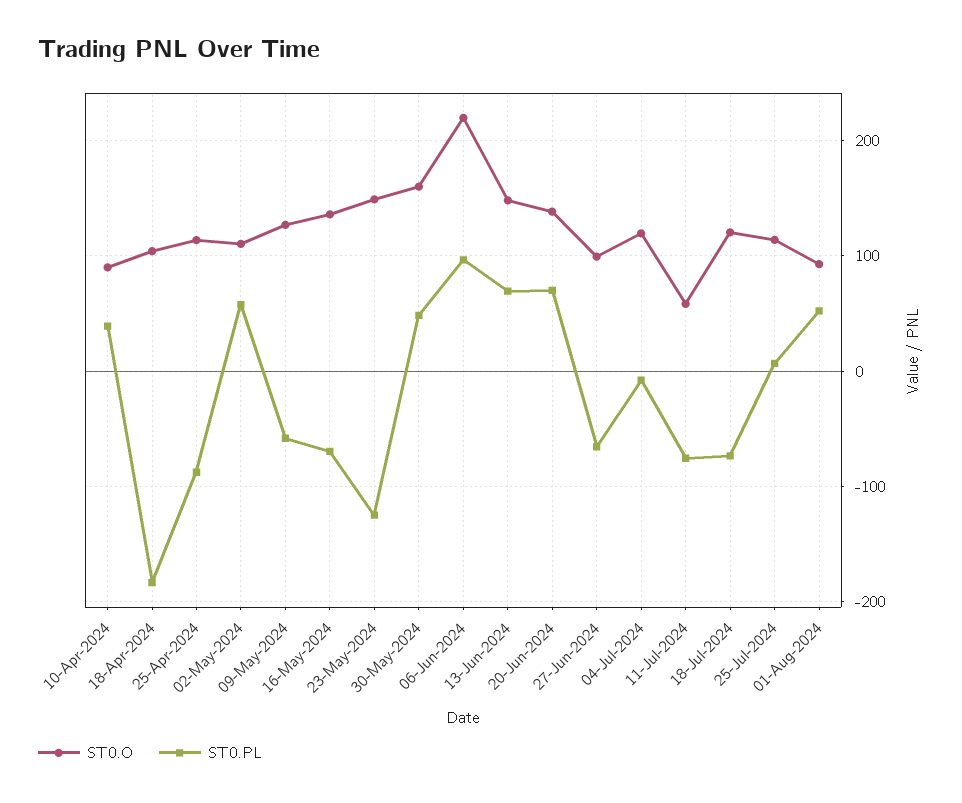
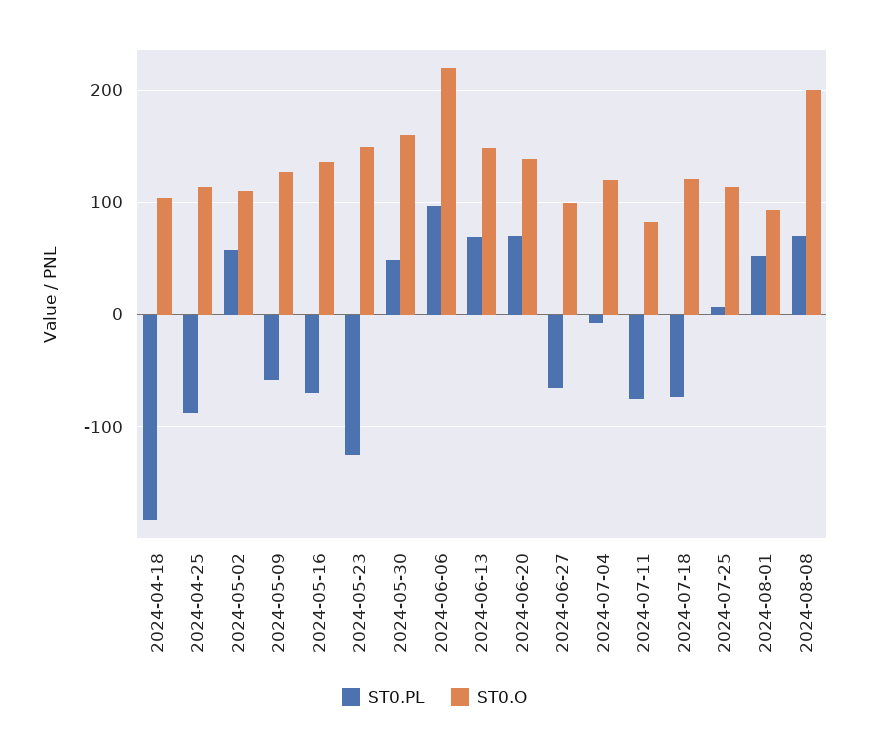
ST0.O, 10-Apr-2024: 90 -> none
ST0.PL, 10-Apr-2024: 40 -> none
ST0.O, 11-Jul-2024: 60 -> 80
ST0.PL, 2024-08-08: none -> 70
ST0.O, 2024-08-08: none -> 200

